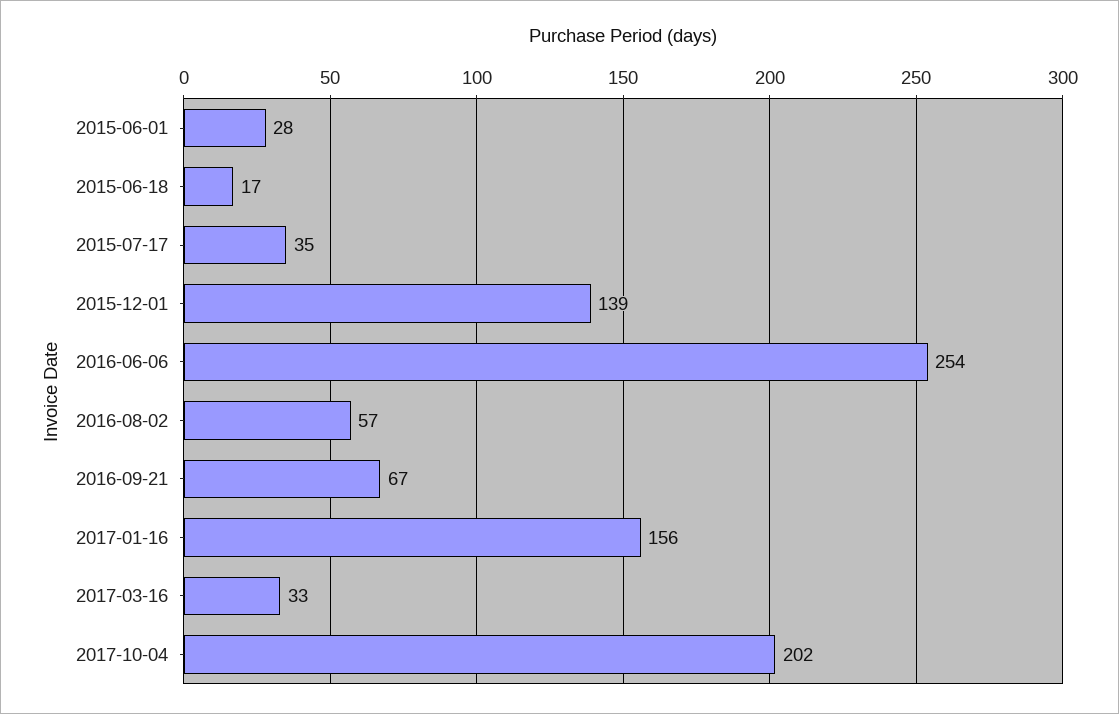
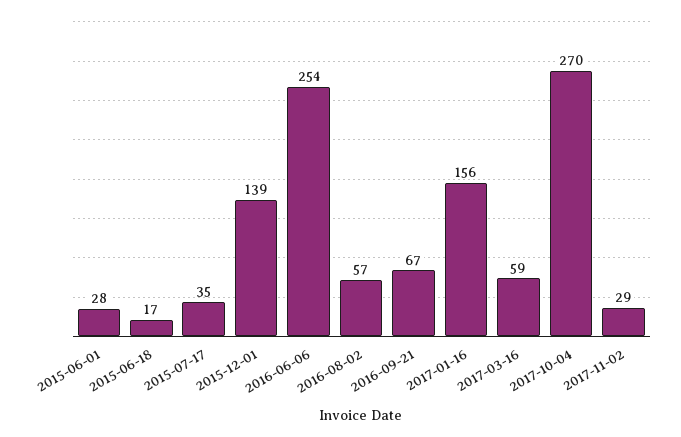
2017-03-16: 33 -> 59
2017-10-04: 202 -> 270
2017-11-02: none -> 29

